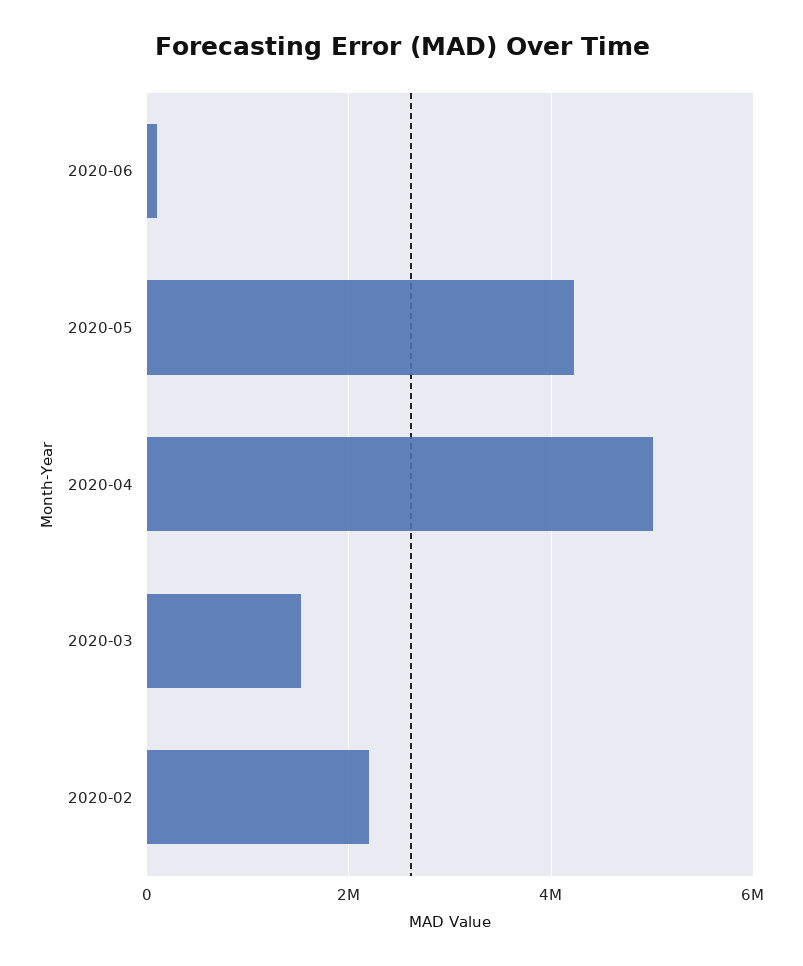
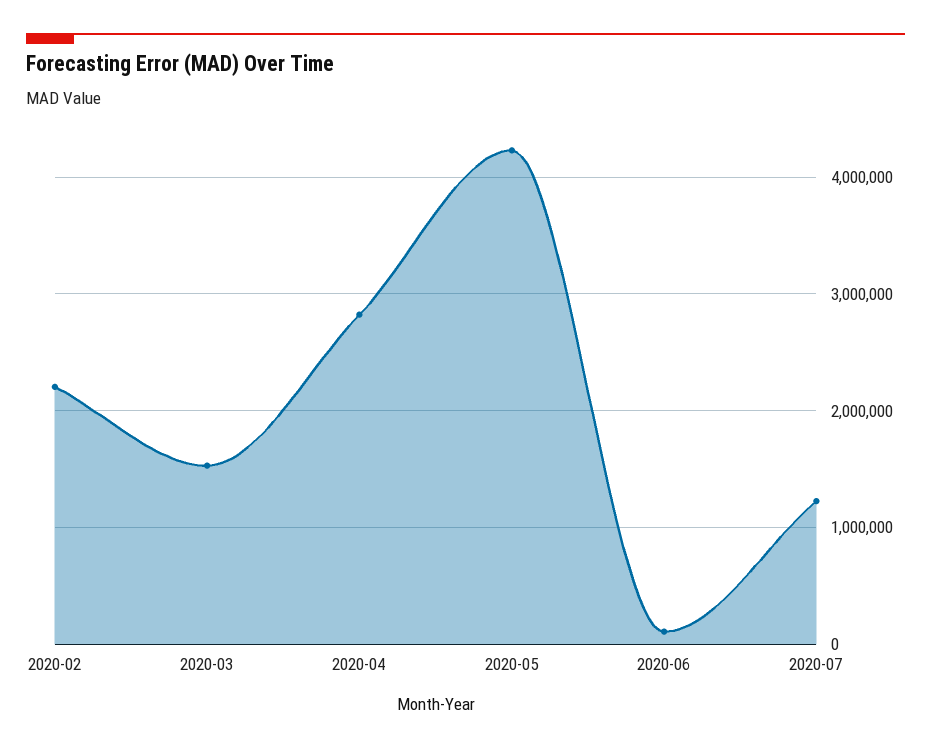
2020-04: 5000000 -> 2800000
2020-07: none -> 1200000

